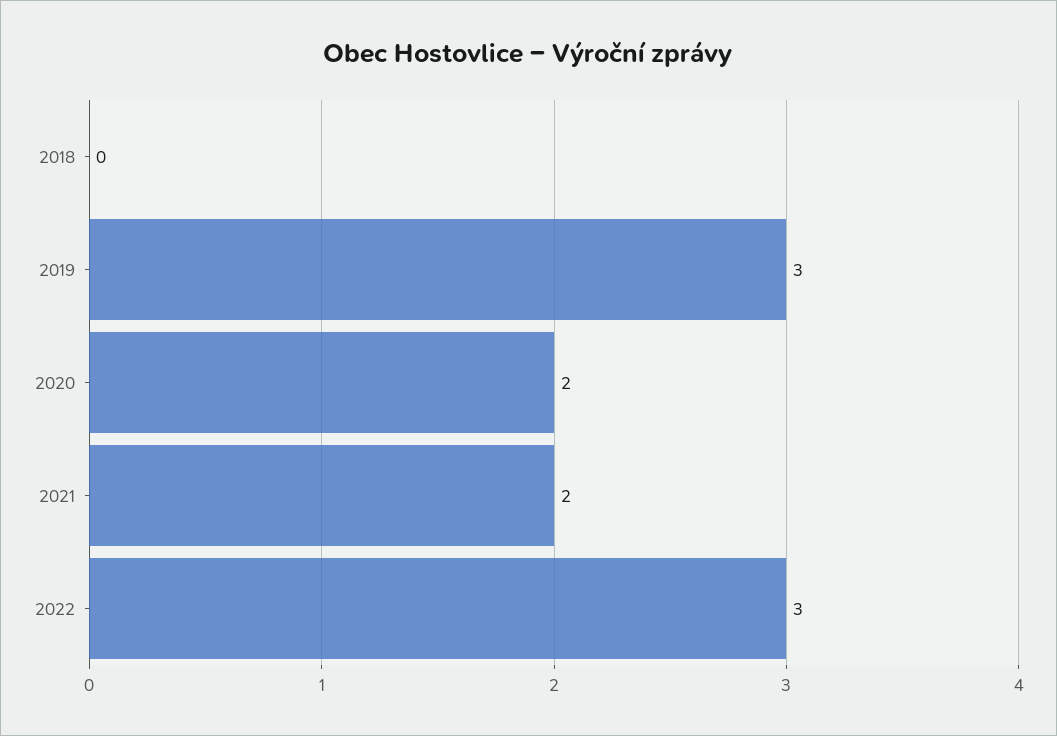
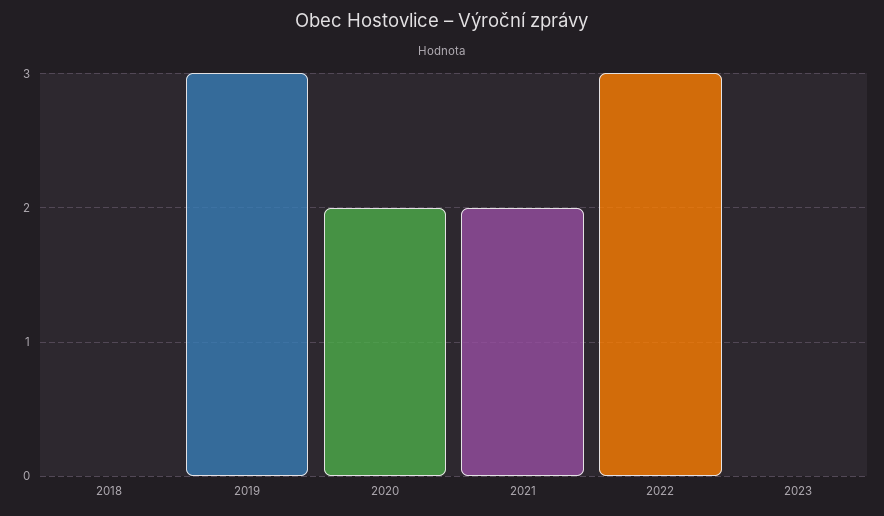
2023: none -> 0

